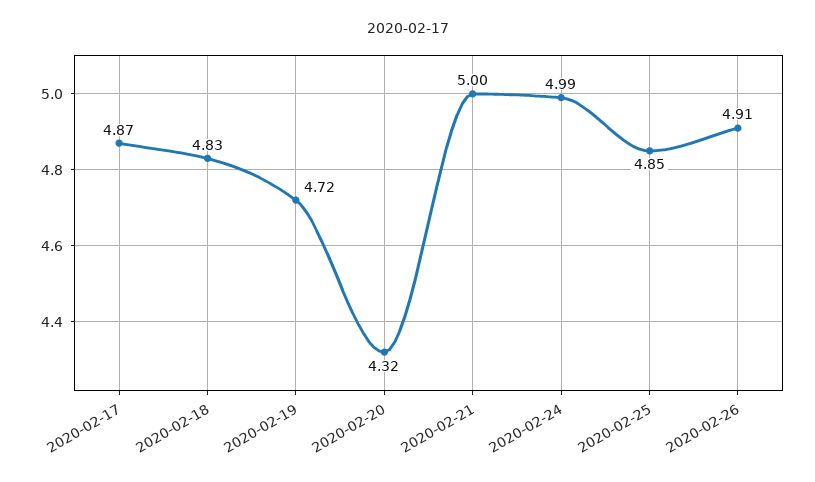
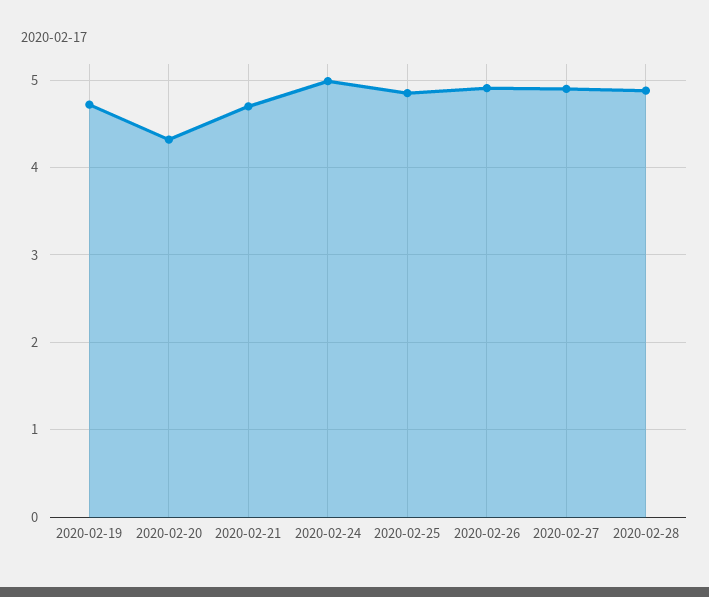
2020-02-17: 4.87 -> none
2020-02-18: 4.83 -> none
2020-02-21: 5 -> 4.7
2020-02-27: none -> 4.9
2020-02-28: none -> 4.9

